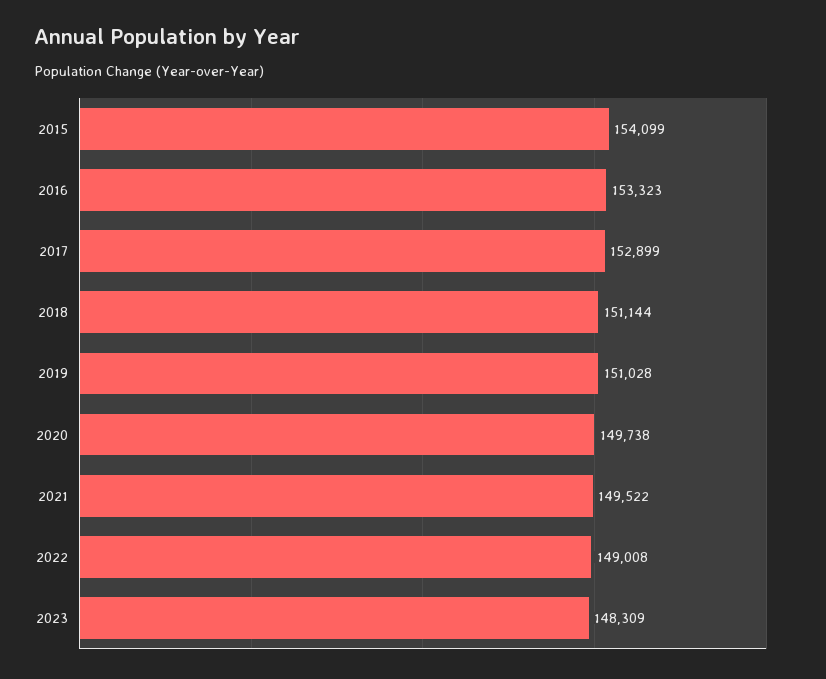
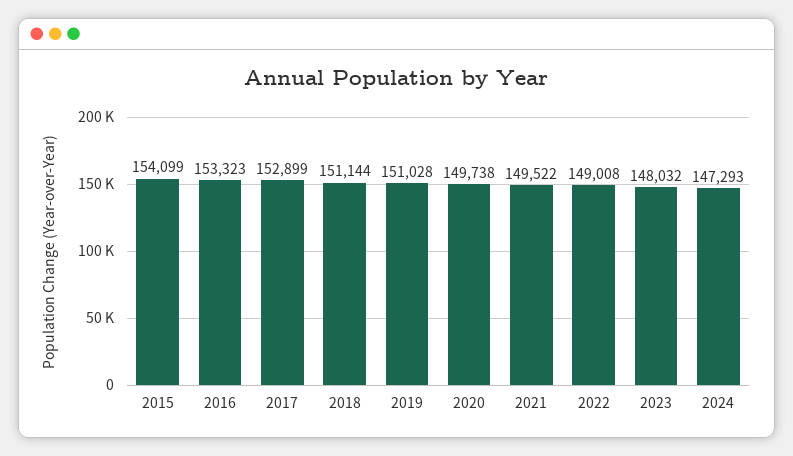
2023: 148309 -> 148032
2024: none -> 147293

